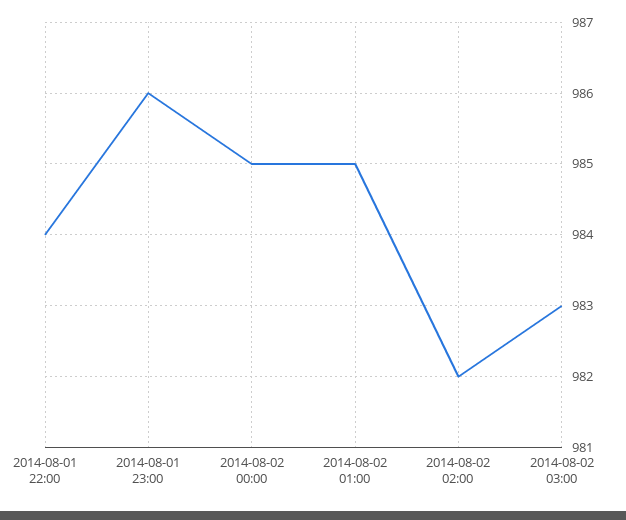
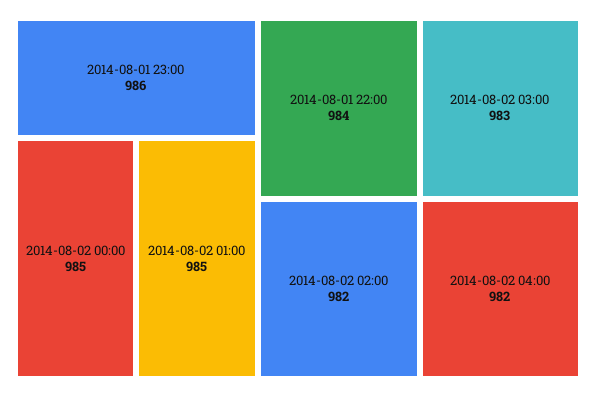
2014-08-02 04:00: none -> 982

